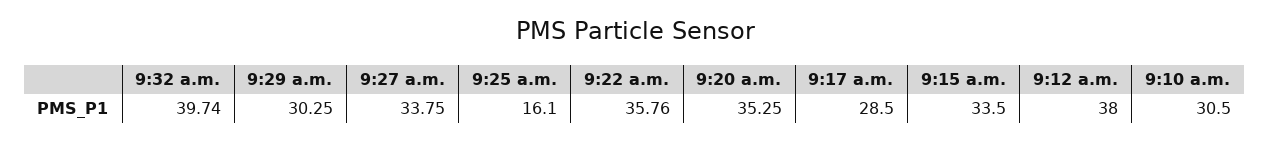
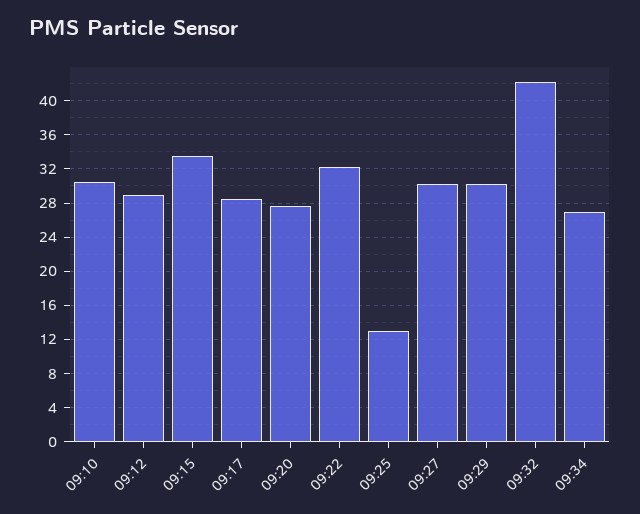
9:32 a.m.: 39.74 -> 42
9:27 a.m.: 33.75 -> 30
9:25 a.m.: 16.1 -> 13
9:22 a.m.: 35.76 -> 32
9:20 a.m.: 35.25 -> 28
9:12 a.m.: 38 -> 29
09:34: none -> 27

